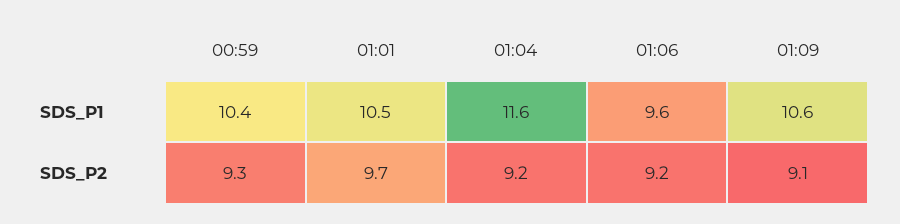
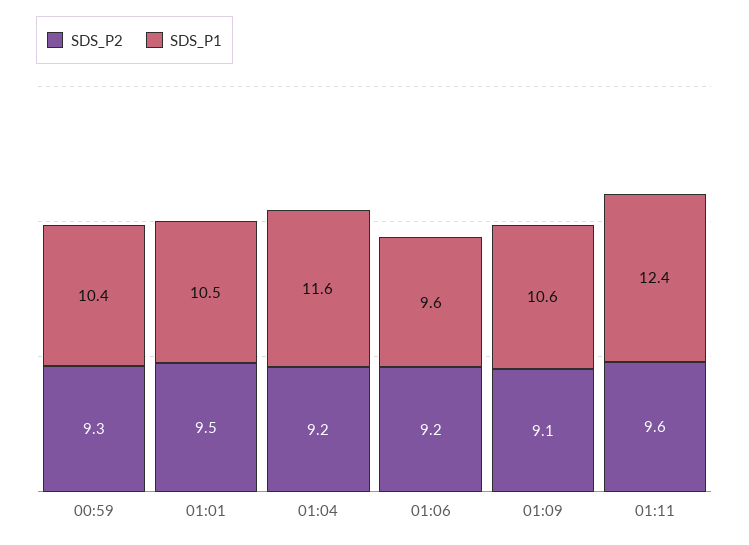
SDS_P2, 01:01: 9.7 -> 9.5
SDS_P2, 01:11: none -> 9.6
SDS_P1, 01:11: none -> 12.4

